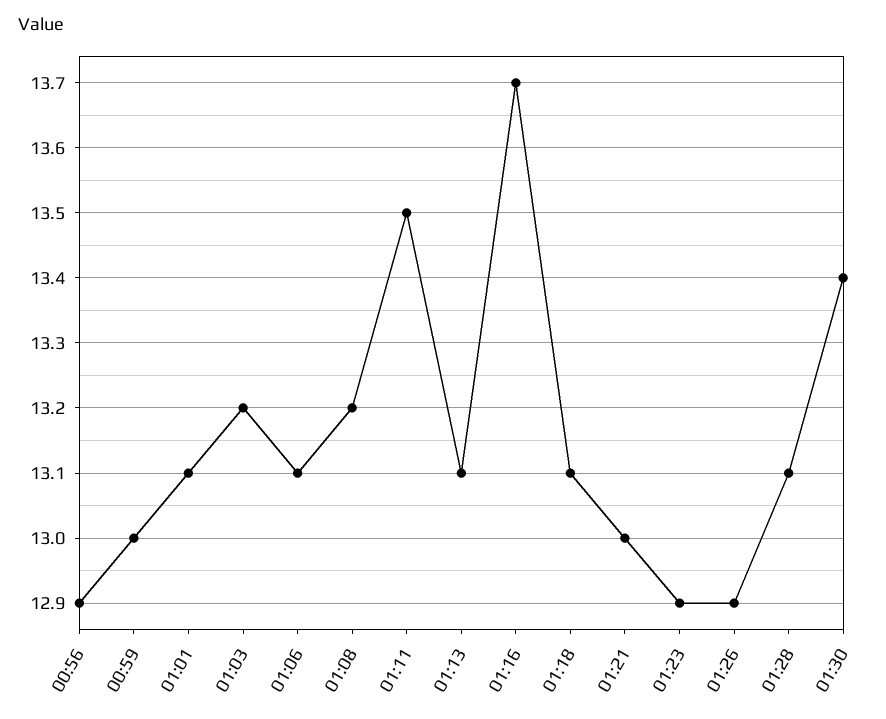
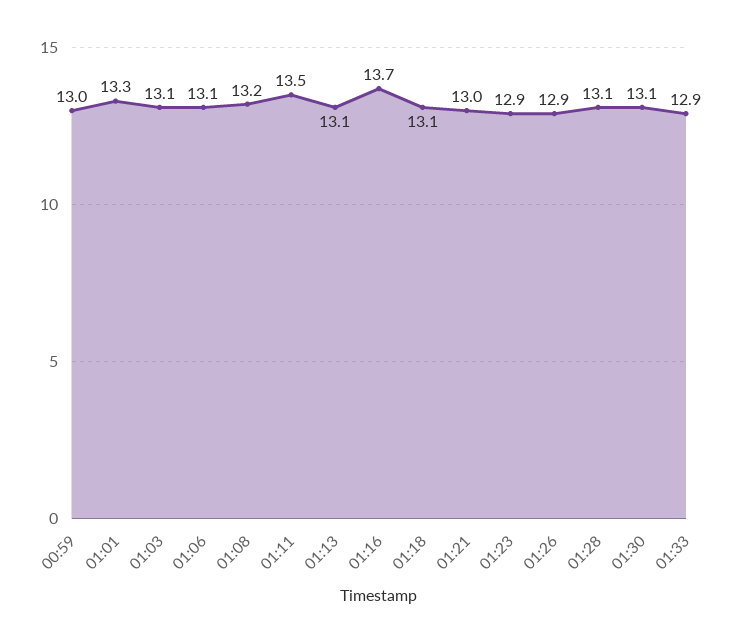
00:56: 12.9 -> none
01:01: 13.1 -> 13.3
01:03: 13.2 -> 13.1
01:30: 13.4 -> 13.1
01:33: none -> 12.9

